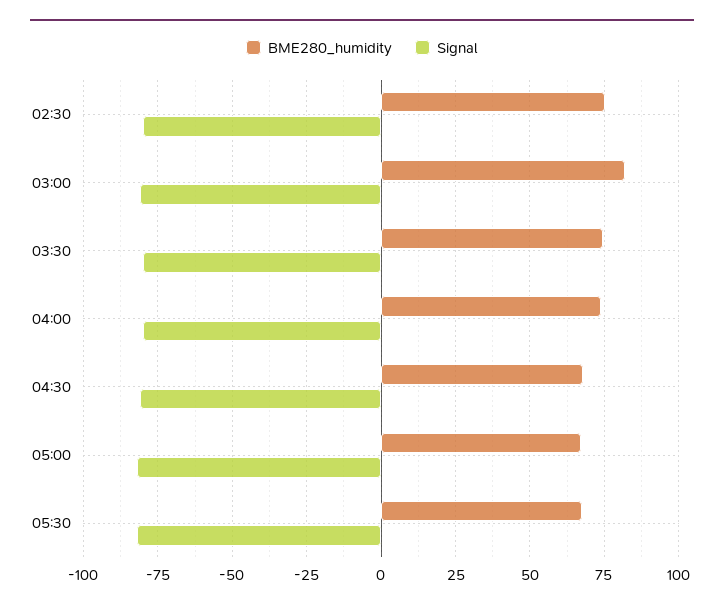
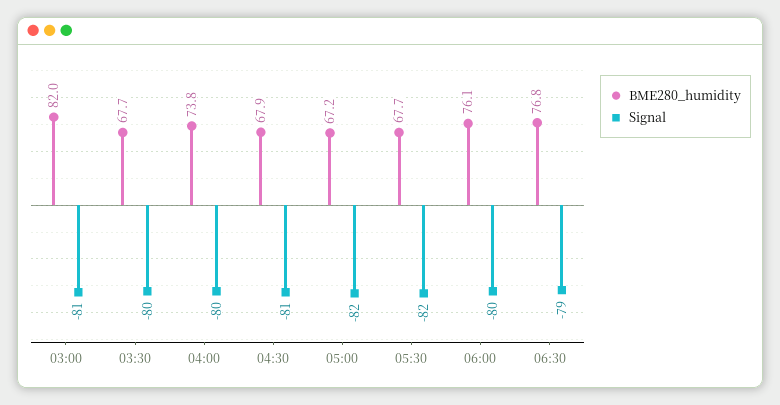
BME280_humidity, 02:30: 75 -> none
Signal, 02:30: -80 -> none
BME280_humidity, 03:30: 75 -> 67.7
BME280_humidity, 06:00: none -> 76.1
Signal, 06:00: none -> -80
BME280_humidity, 06:30: none -> 76.8
Signal, 06:30: none -> -79

